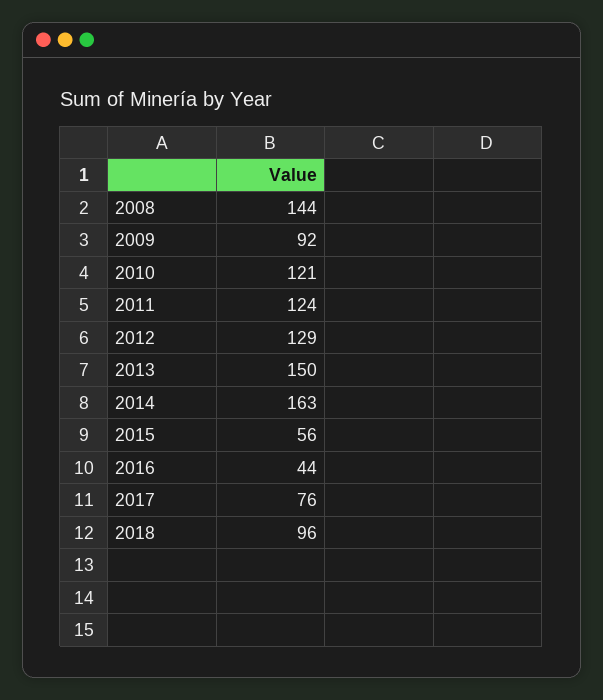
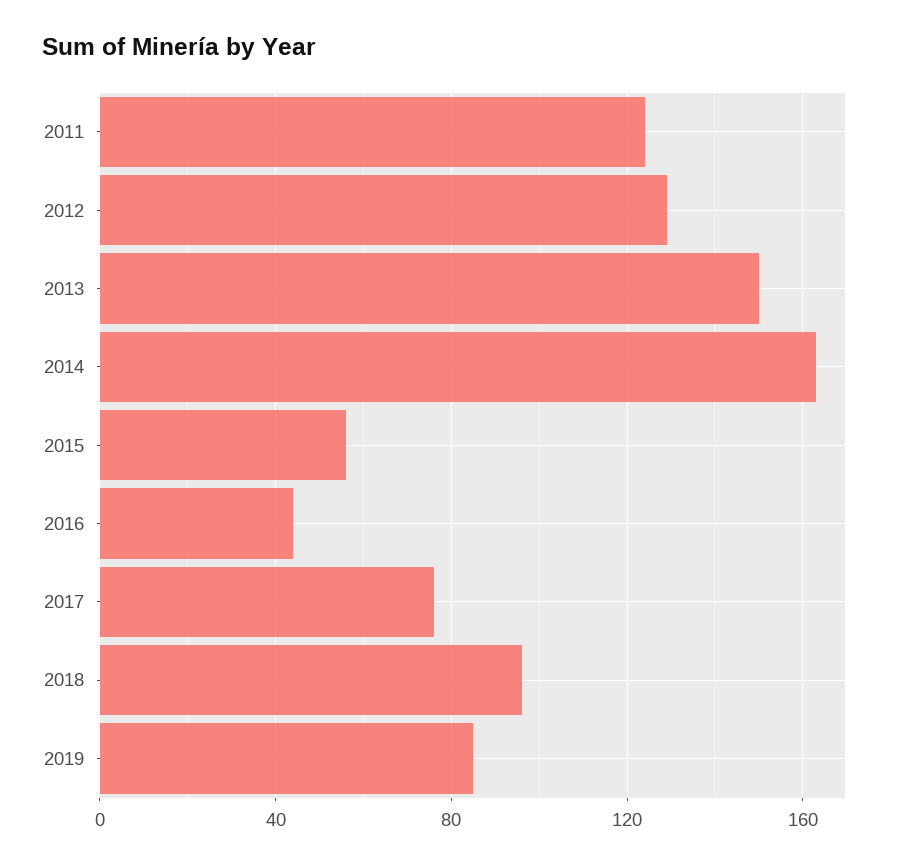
2008: 144 -> none
2009: 92 -> none
2010: 121 -> none
2019: none -> 85

